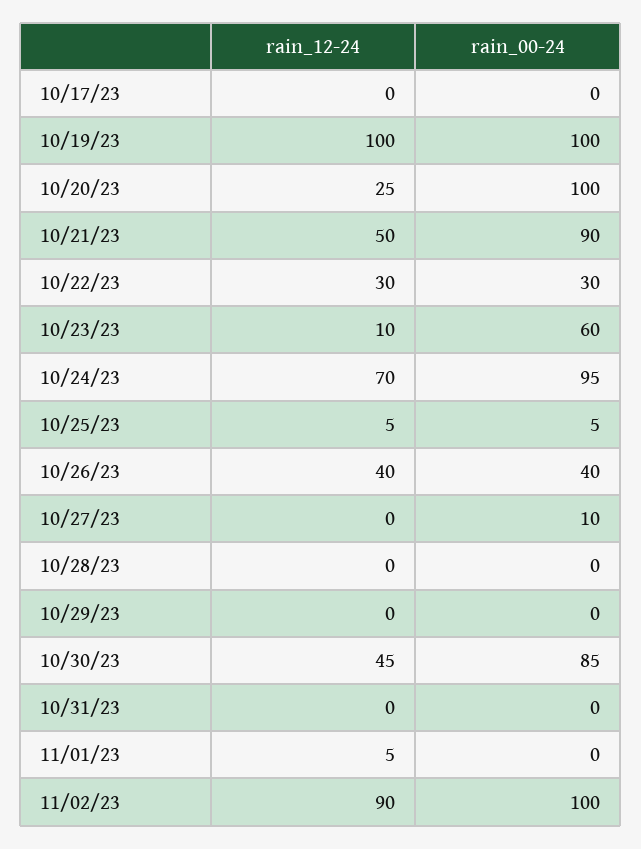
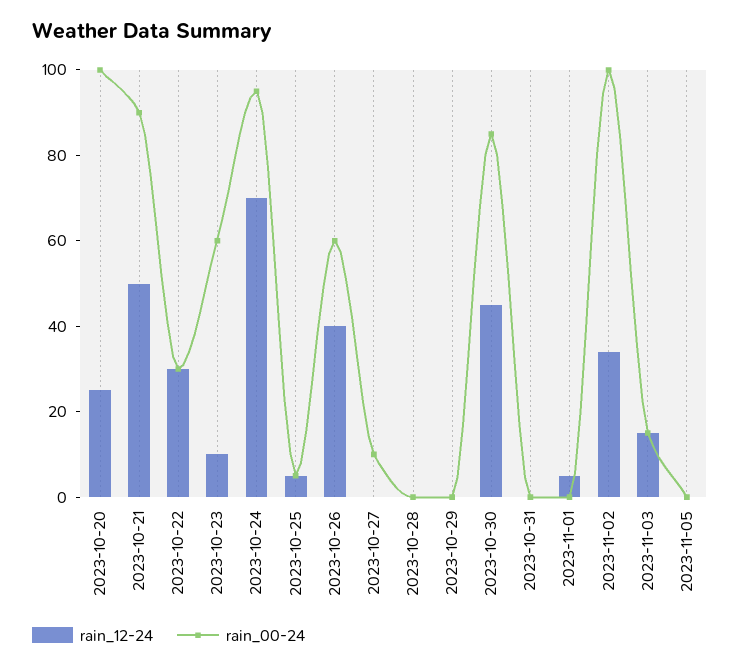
rain_12-24, 10/17/23: 0 -> none
rain_00-24, 10/17/23: 0 -> none
rain_12-24, 10/19/23: 100 -> none
rain_00-24, 10/19/23: 100 -> none
rain_00-24, 10/26/23: 40 -> 60
rain_12-24, 11/02/23: 90 -> 35
rain_12-24, 2023-11-03: none -> 15
rain_00-24, 2023-11-03: none -> 15
rain_12-24, 2023-11-05: none -> 0
rain_00-24, 2023-11-05: none -> 0

